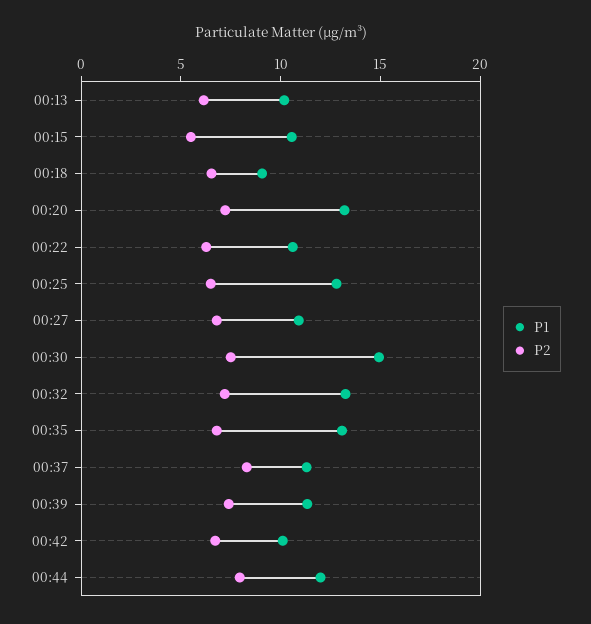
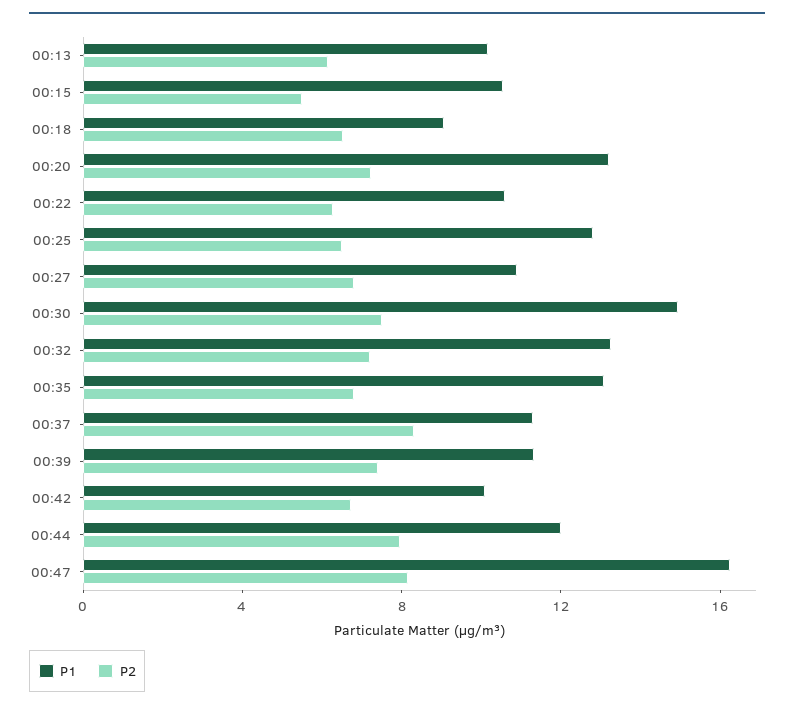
P1, 00:47: none -> 16
P2, 00:47: none -> 8

